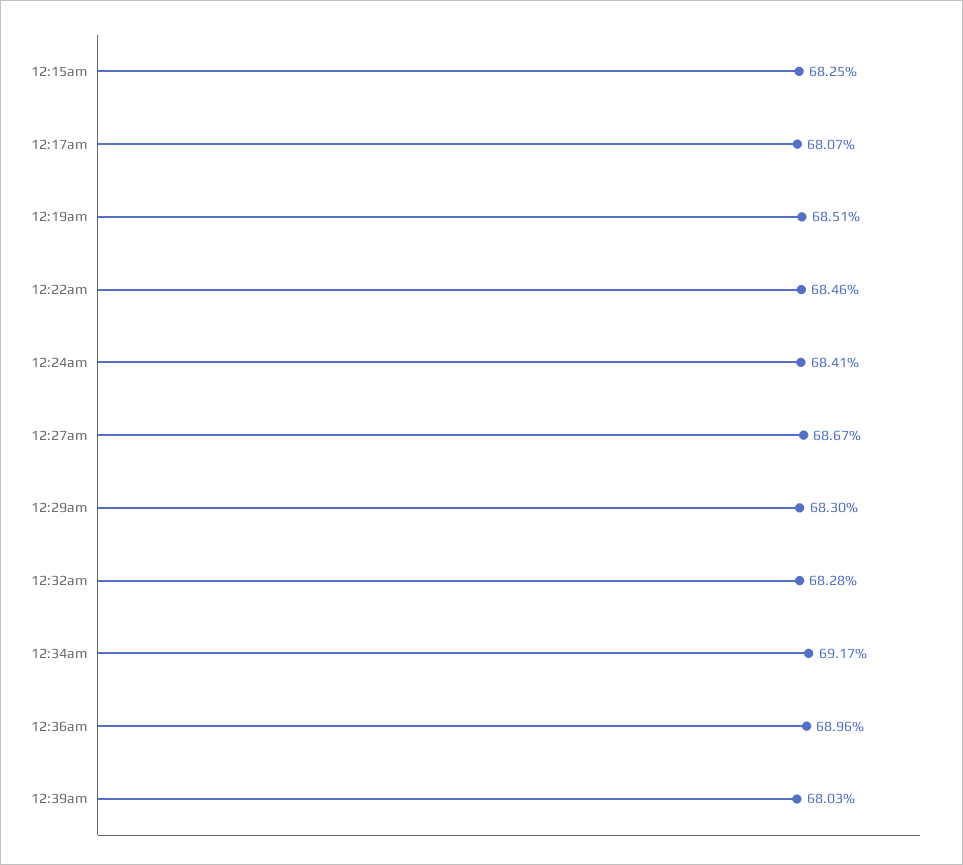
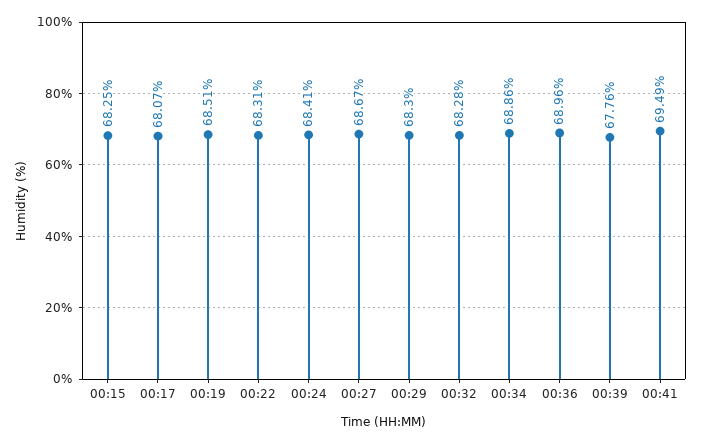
12:22am: 68.46 -> 68.31
12:34am: 69.17 -> 68.86
12:39am: 68.03 -> 67.76
00:41: none -> 69.49

